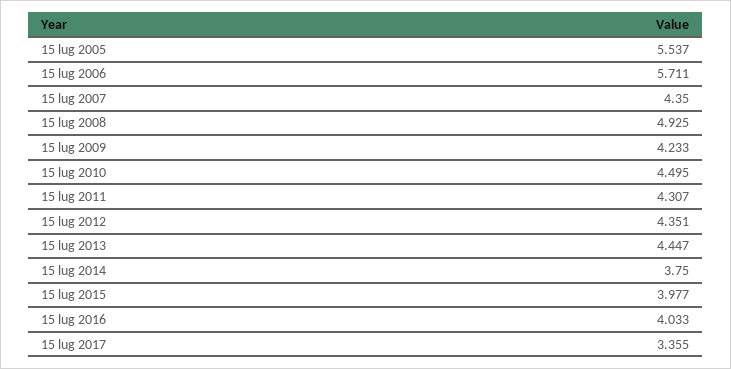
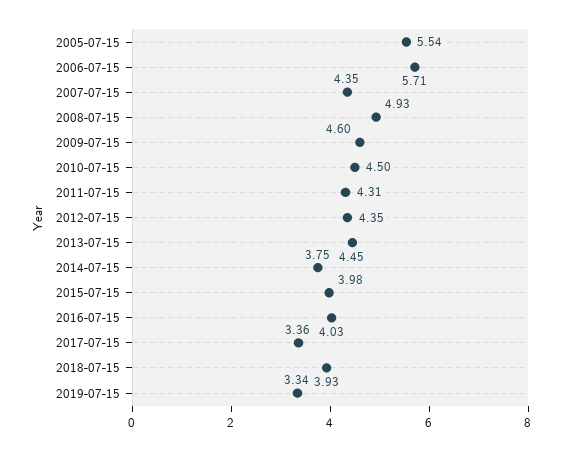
15 lug 2009: 4.233 -> 4.6
2018-07-15: none -> 3.93
2019-07-15: none -> 3.34

